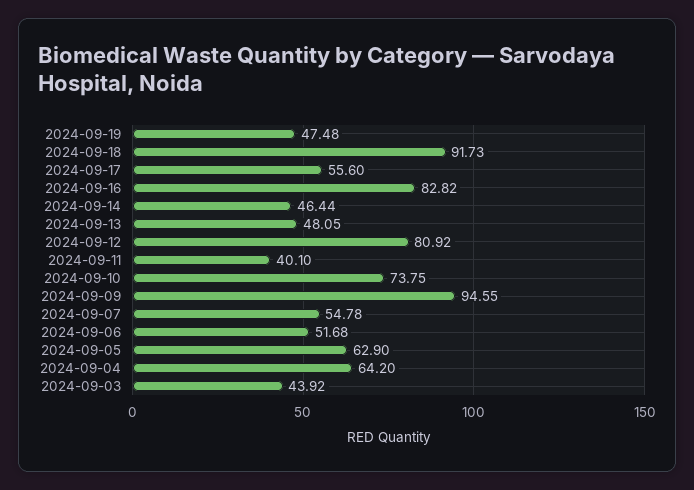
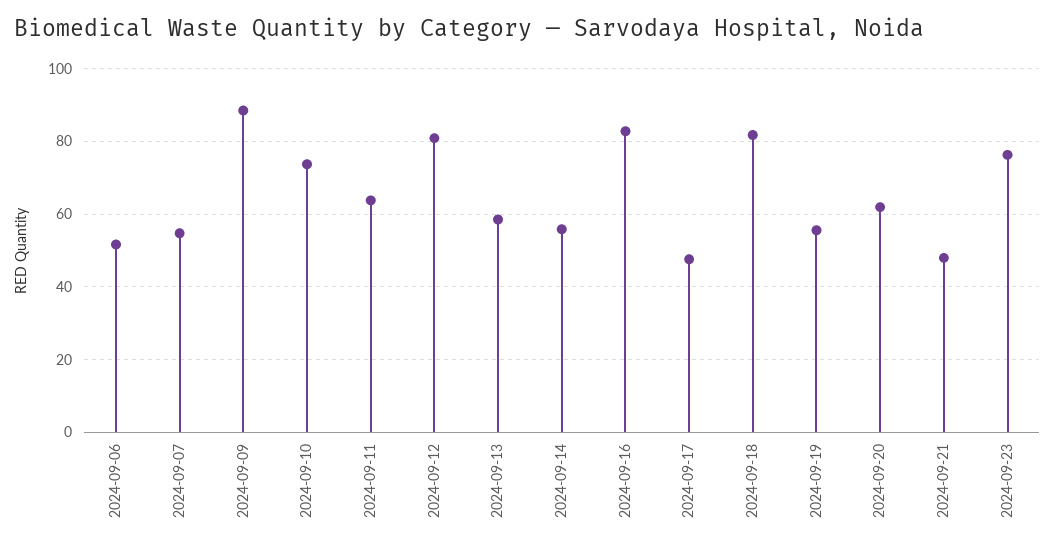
2024-09-19: 47.48 -> 56
2024-09-18: 91.73 -> 82
2024-09-17: 55.6 -> 48
2024-09-14: 46.44 -> 56
2024-09-13: 48.05 -> 58
2024-09-11: 40.1 -> 64
2024-09-09: 94.55 -> 88
2024-09-05: 62.9 -> none
2024-09-04: 64.2 -> none
2024-09-03: 43.92 -> none
2024-09-20: none -> 62
2024-09-21: none -> 48
2024-09-23: none -> 76

